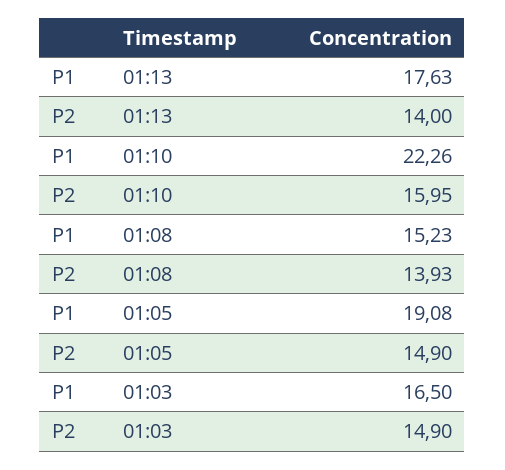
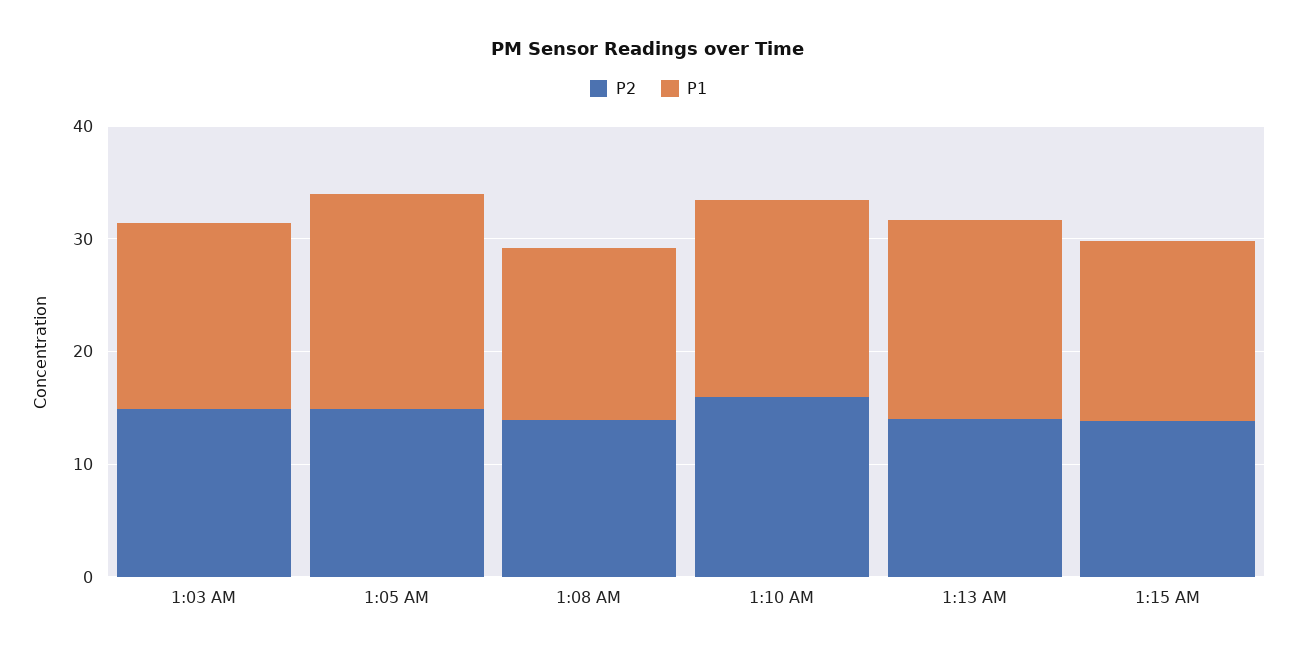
P1, 01:10: 22.26 -> 18
P2, 1:15 AM: none -> 14
P1, 1:15 AM: none -> 16

